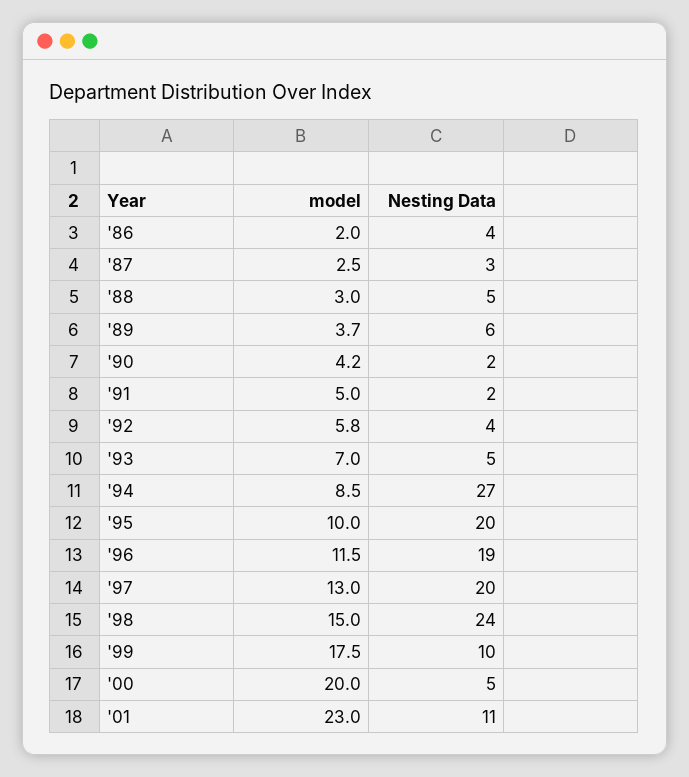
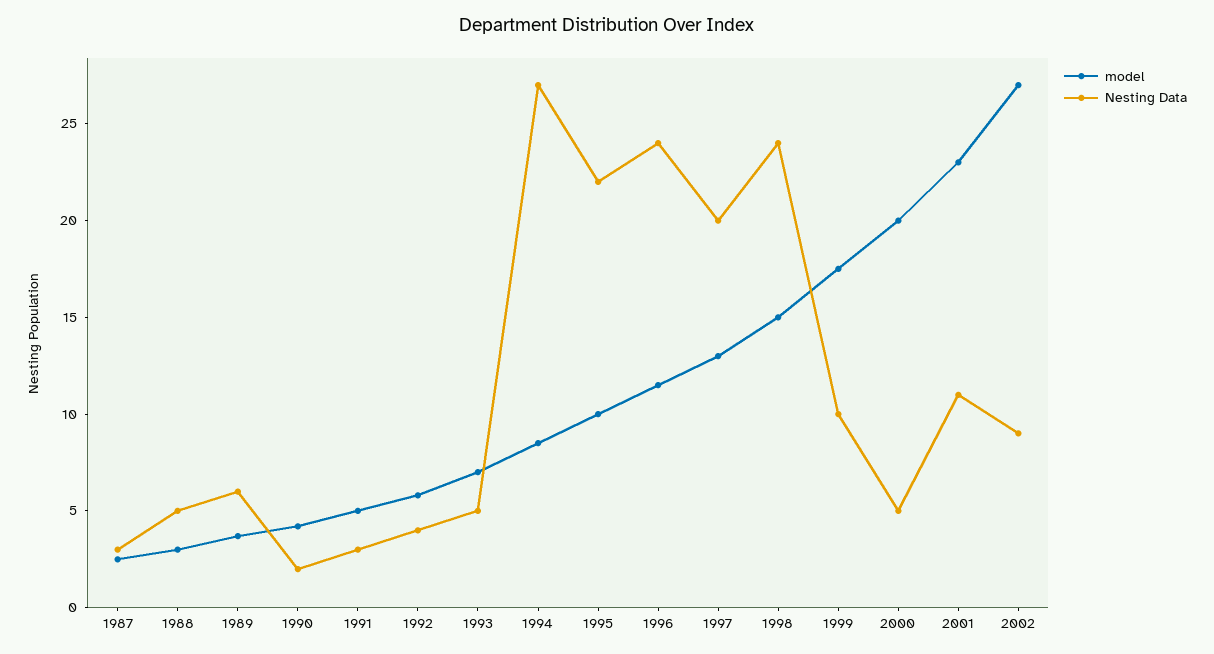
model, '86: 2 -> none
Nesting Data, '86: 4 -> none
Nesting Data, '91: 2 -> 3
Nesting Data, '95: 20 -> 22
Nesting Data, '96: 19 -> 24
model, 2002: none -> 27
Nesting Data, 2002: none -> 9

